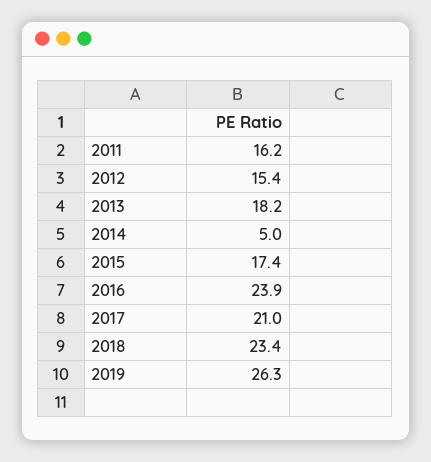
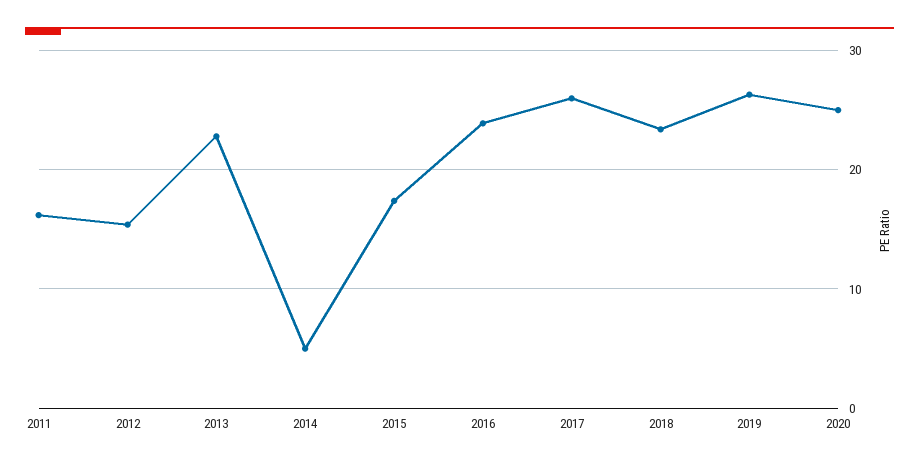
2013: 18.2 -> 23
2017: 21 -> 26
2020: none -> 25

